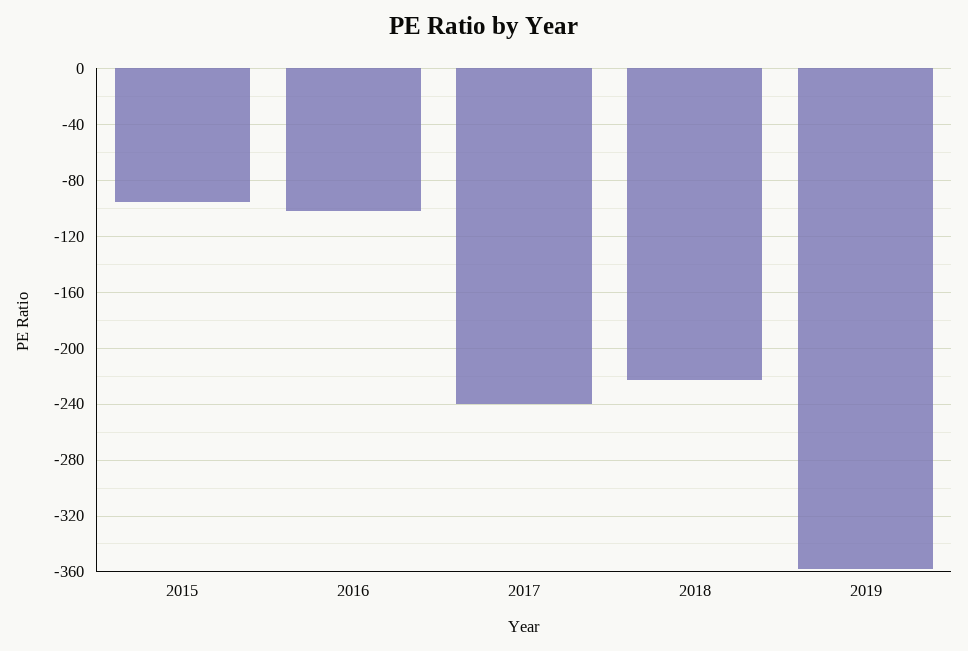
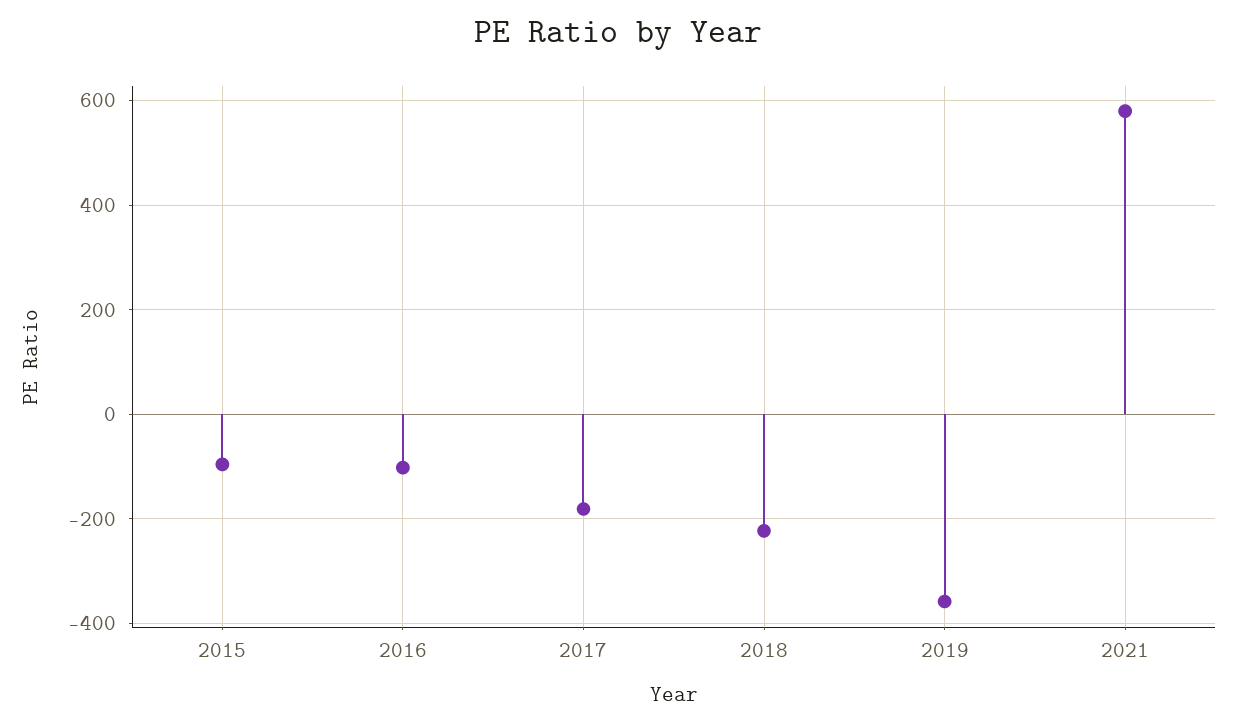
2017: -240 -> -180
2021: none -> 580

